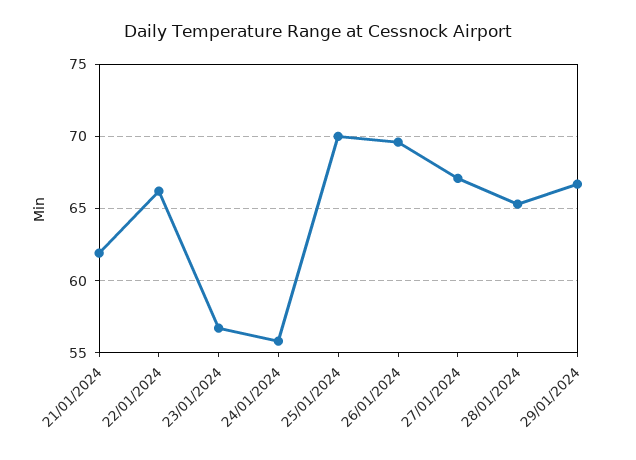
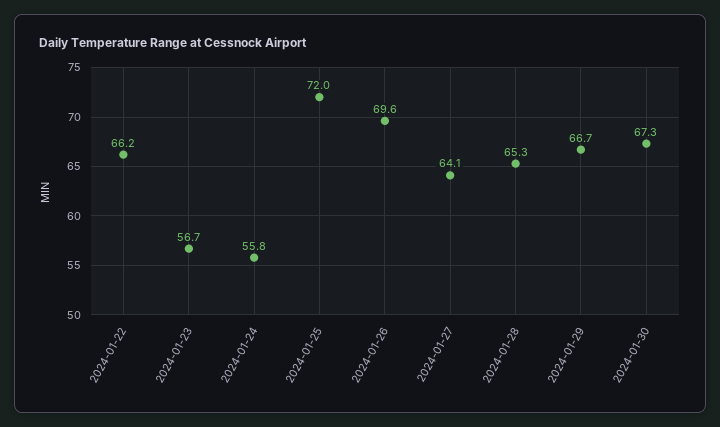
21/01/2024: 62 -> none
25/01/2024: 70 -> 72
27/01/2024: 67 -> 64.1
2024-01-30: none -> 67.3

